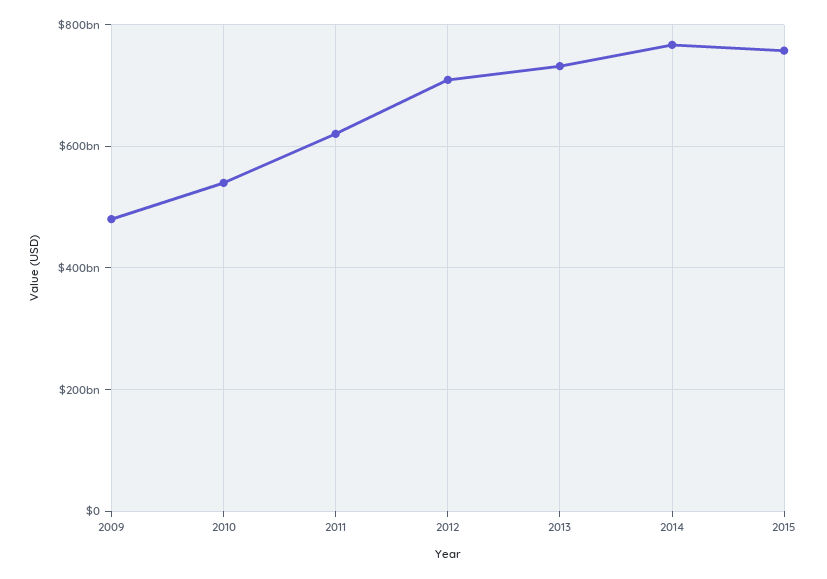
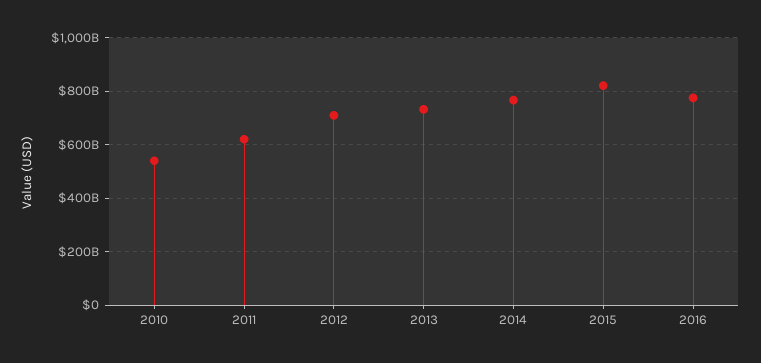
2009: 480000000000 -> none
2015: 760000000000 -> 825000000000
2016: none -> 775000000000

